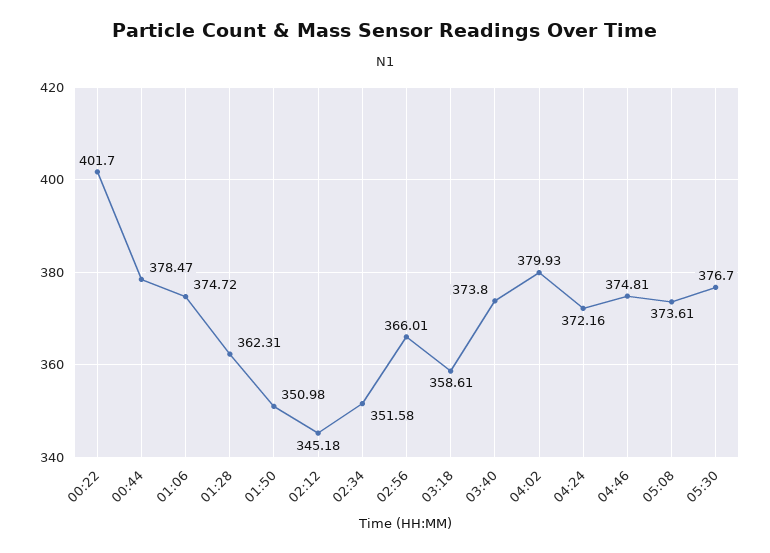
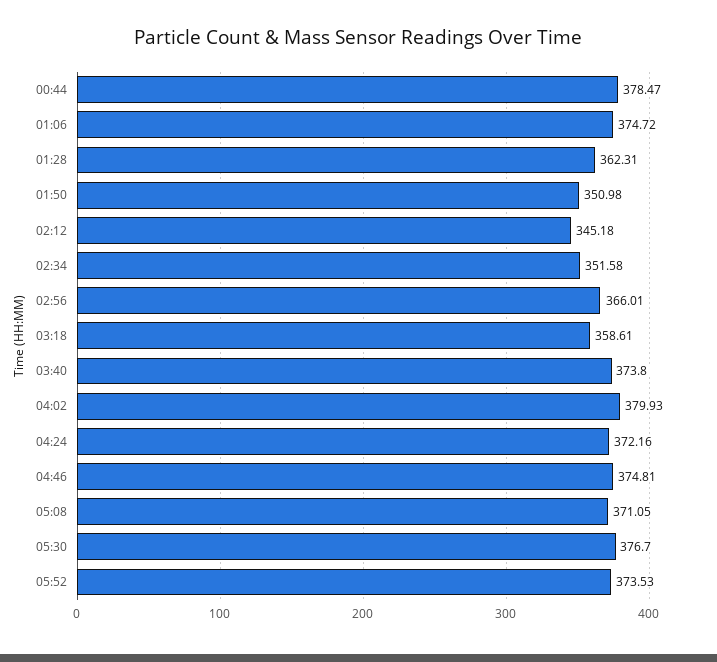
00:22: 401.7 -> none
05:08: 373.61 -> 371.05
05:52: none -> 373.53

